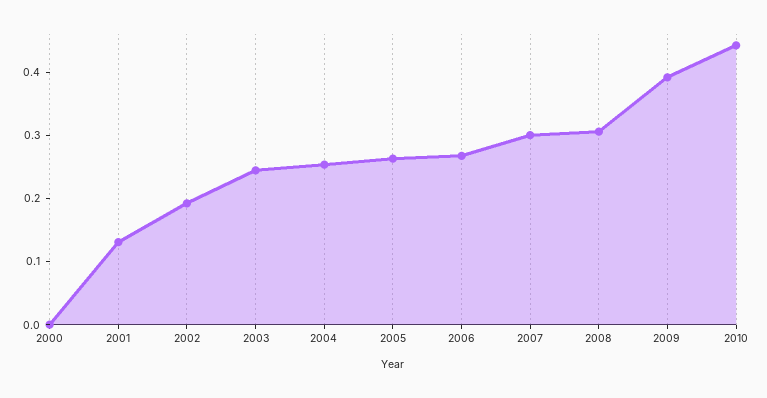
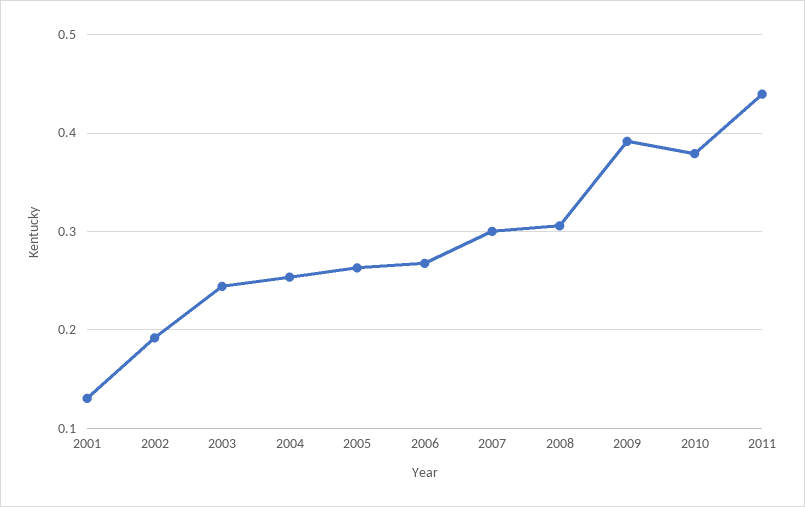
2000: 0 -> none
2010: 0.44 -> 0.38
2011: none -> 0.44

